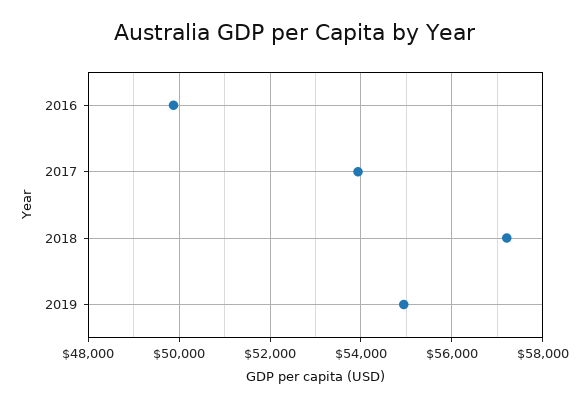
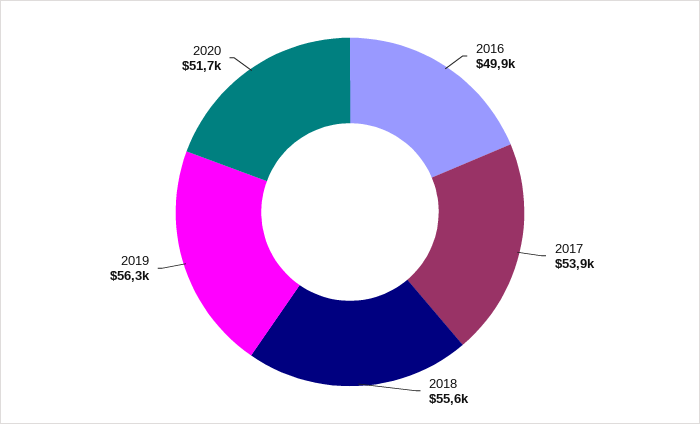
2018: 57200 -> 55600
2019: 55000 -> 56300
2020: none -> 51700

